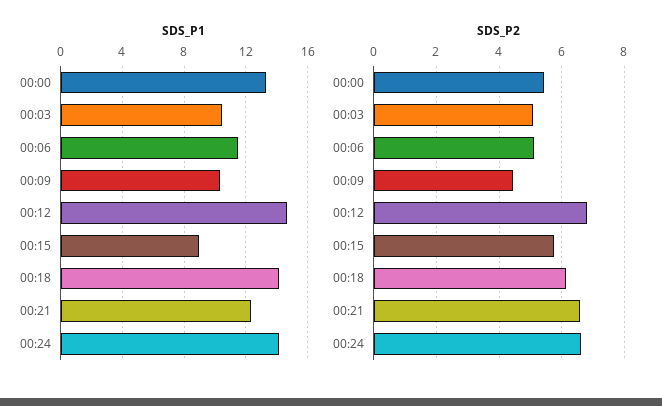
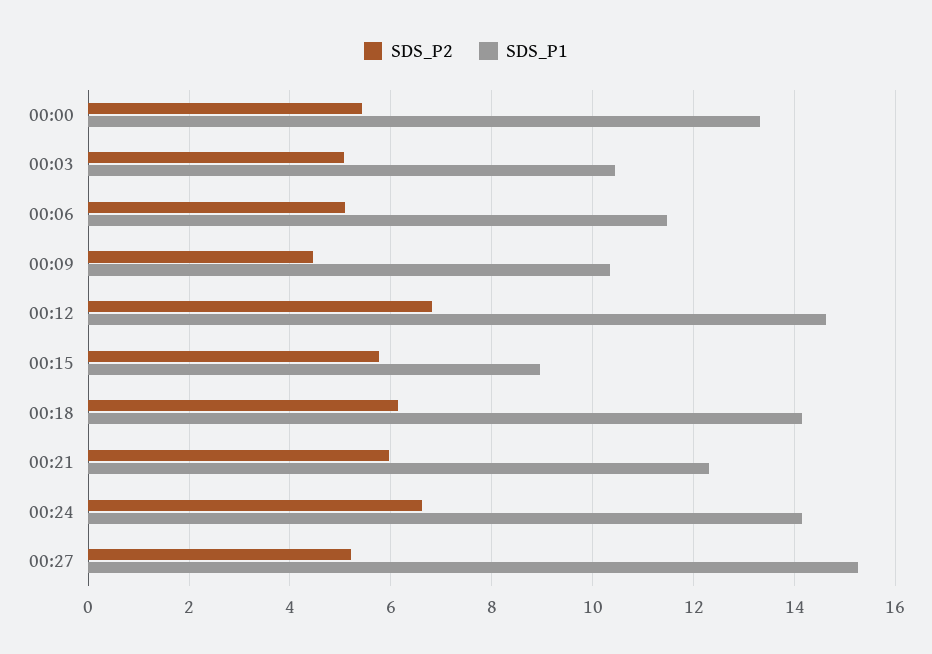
SDS_P2, 00:21: 6.6 -> 6
SDS_P2, 00:27: none -> 5.2
SDS_P1, 00:27: none -> 15.2

